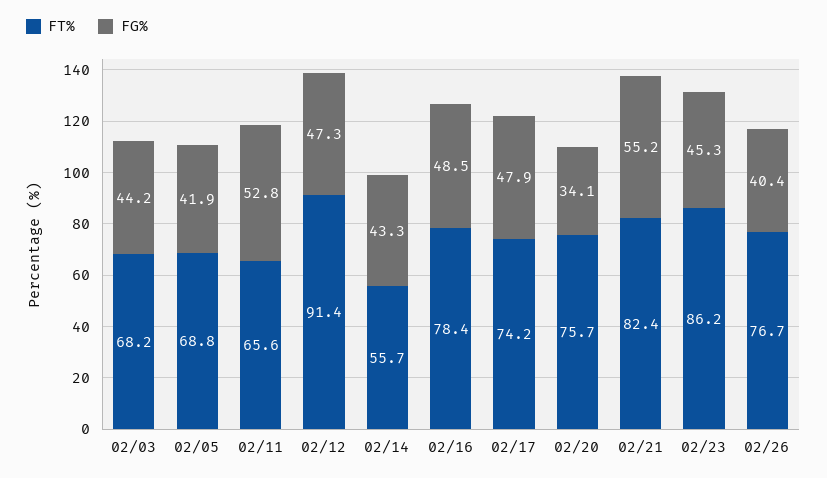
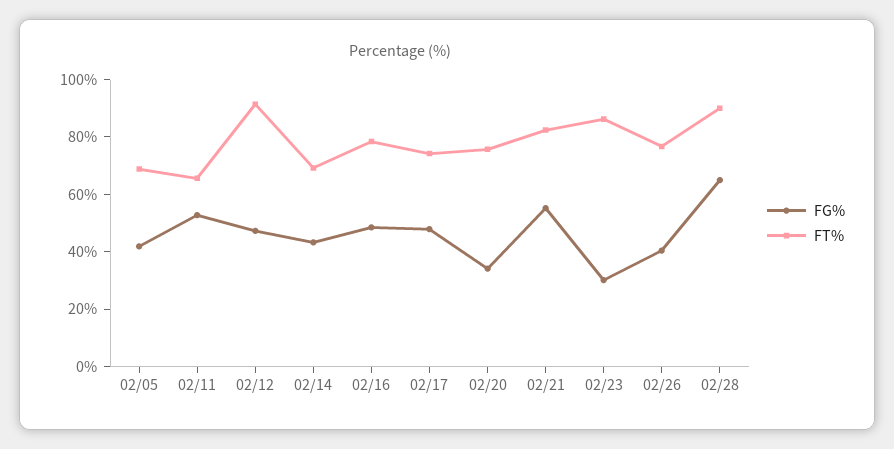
FT%, 02/03: 68.2 -> none
FG%, 02/03: 44.2 -> none
FT%, 02/14: 55.7 -> 70
FG%, 02/23: 45.3 -> 30
FG%, 02/28: none -> 65
FT%, 02/28: none -> 90

